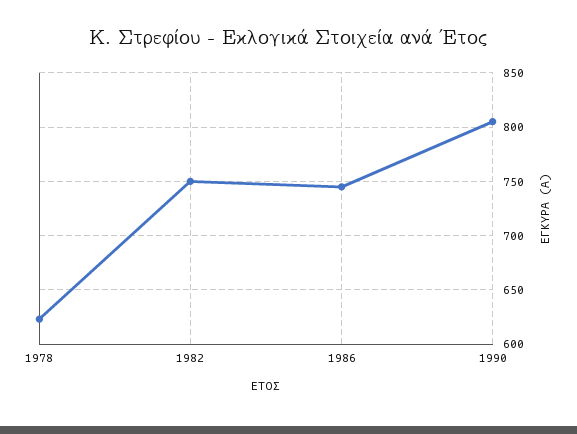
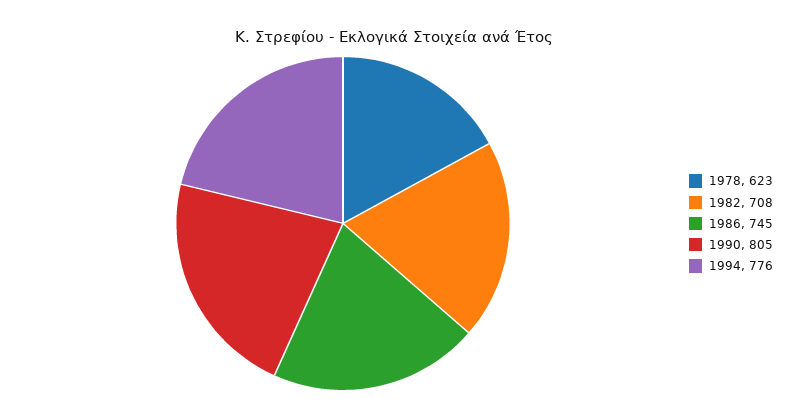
1982: 750 -> 708
1994: none -> 776

